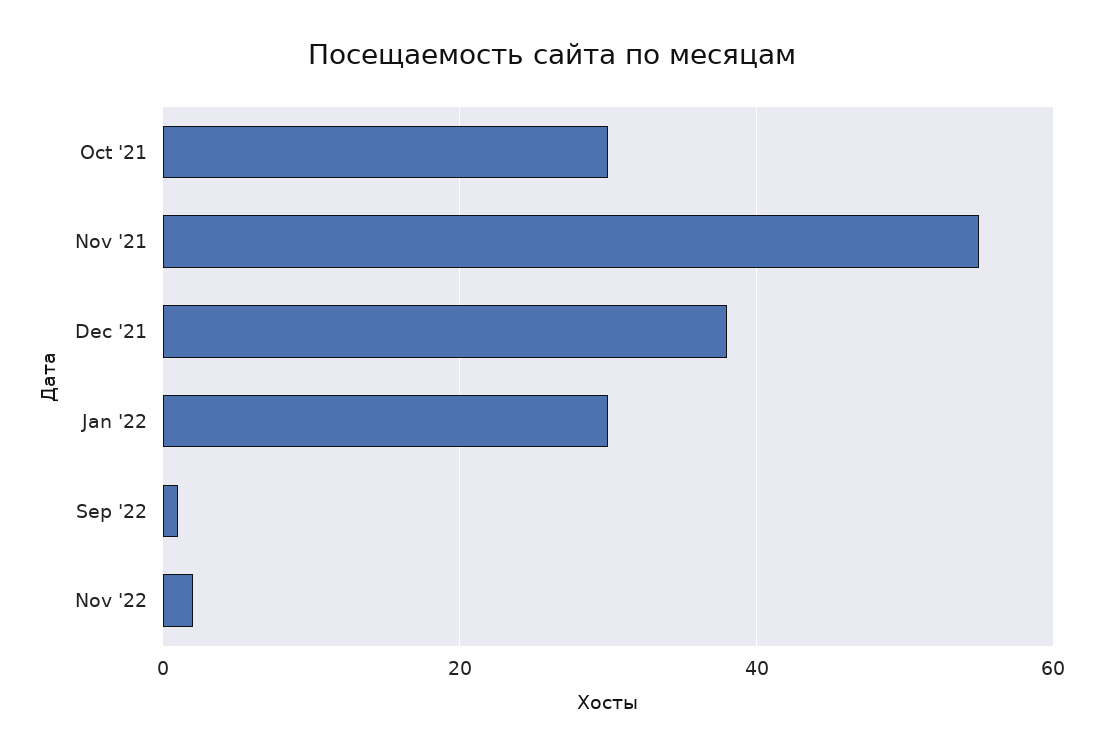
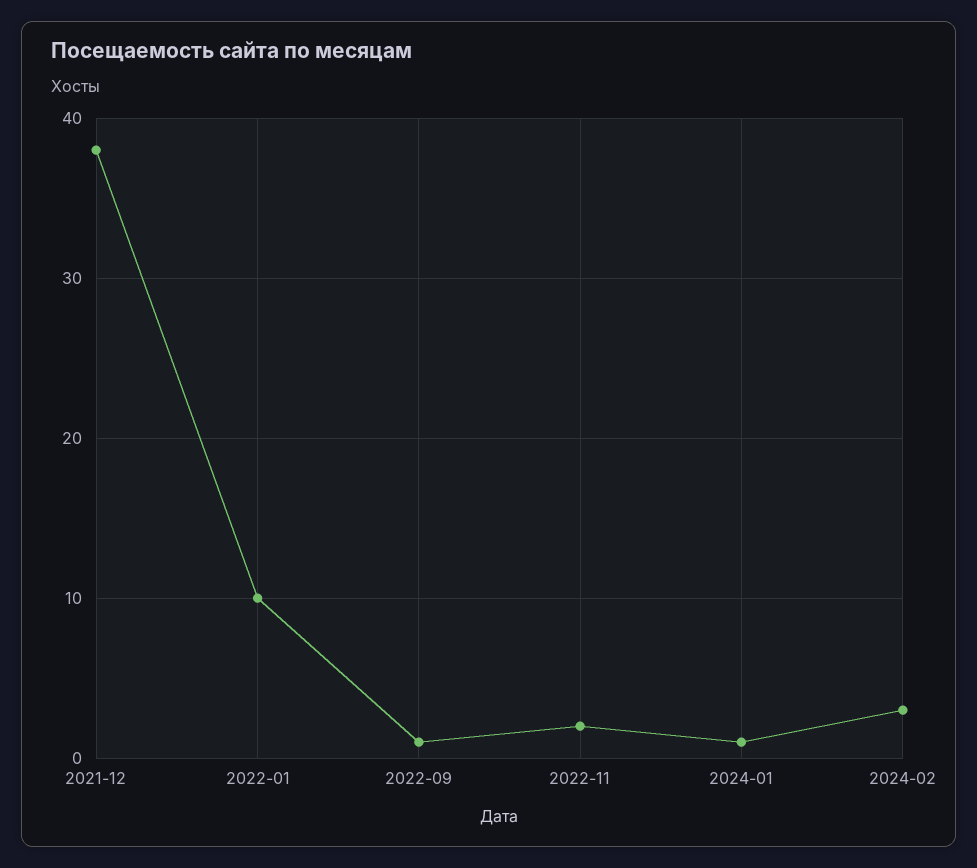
Oct '21: 30 -> none
Nov '21: 55 -> none
Jan '22: 30 -> 10
2024-01: none -> 1
2024-02: none -> 3

